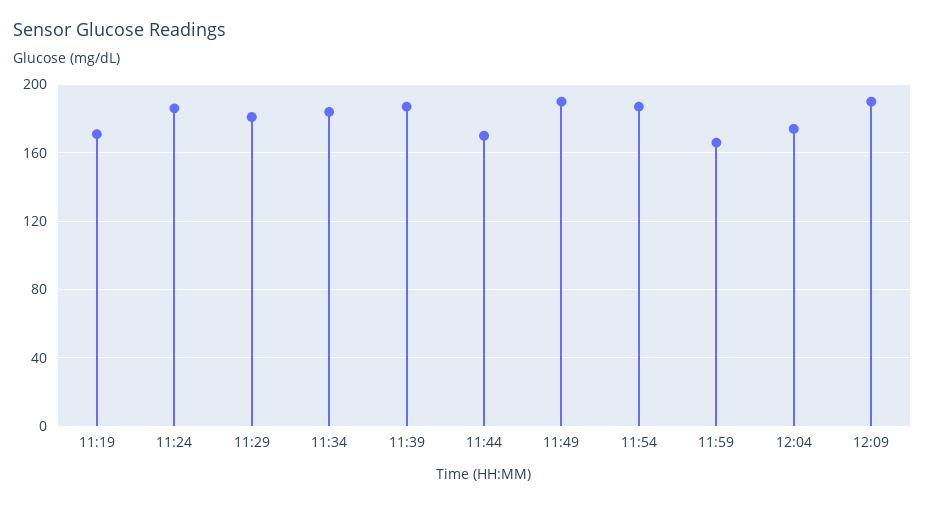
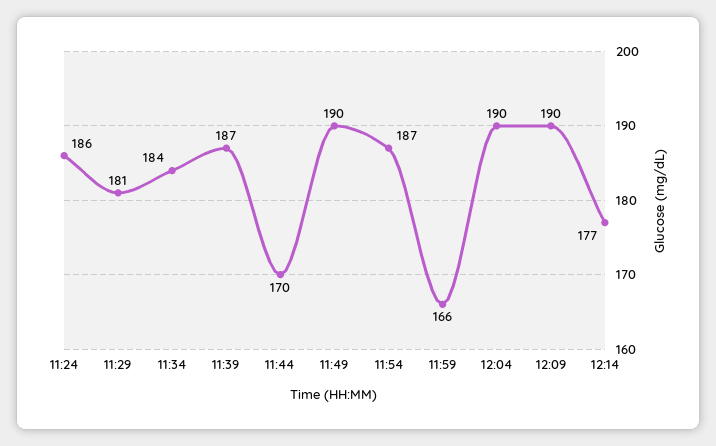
11:19: 170 -> none
12:04: 175 -> 190
12:14: none -> 177

